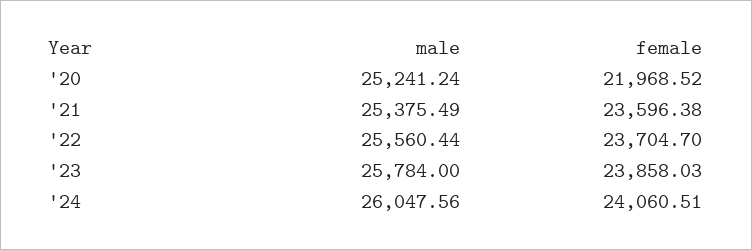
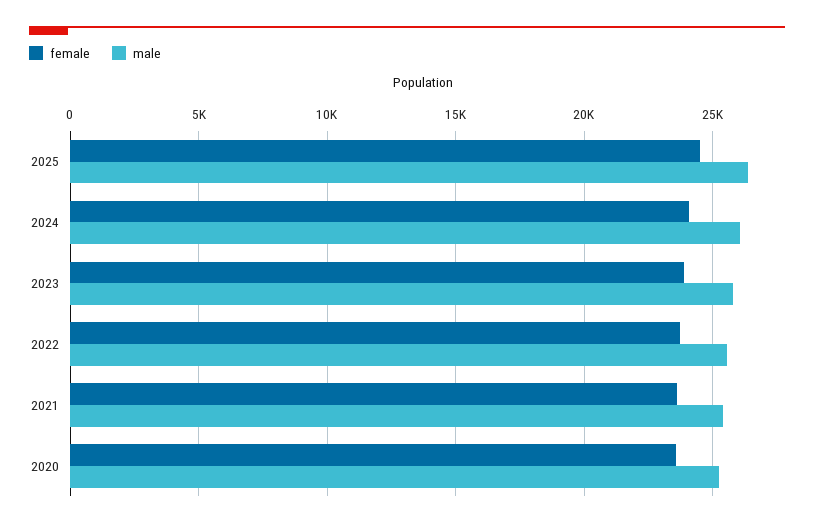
female, '20: 21968.52 -> 23500
female, 2025: none -> 24500
male, 2025: none -> 26500

